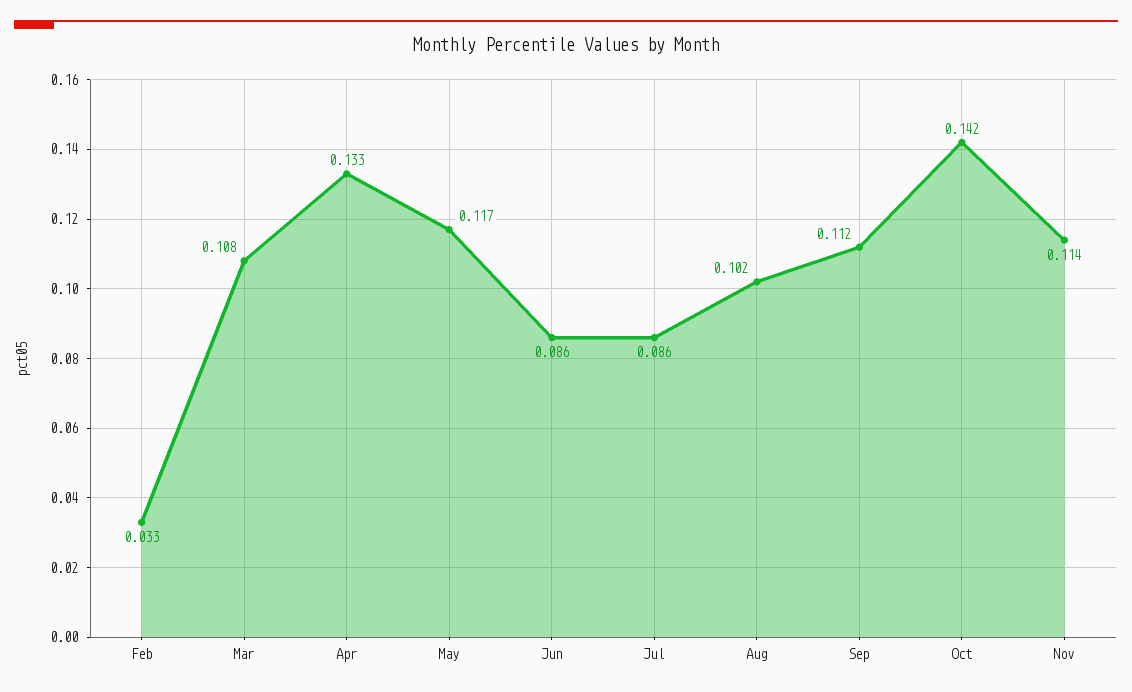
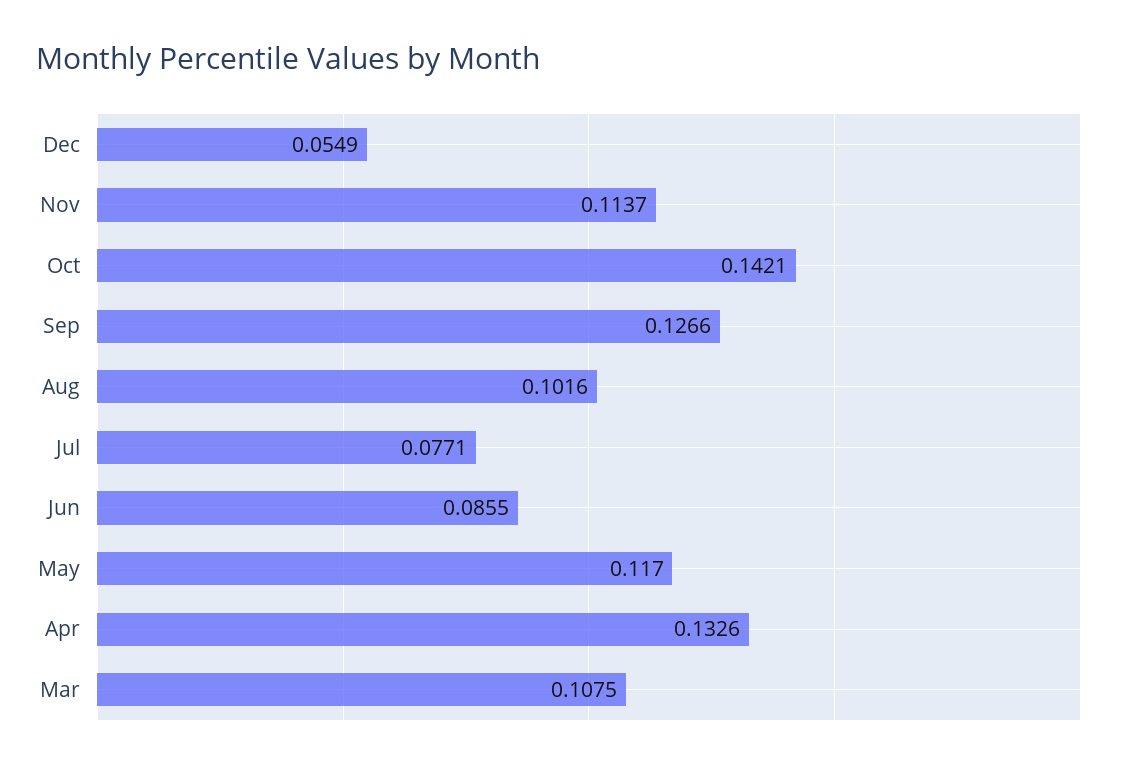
Feb: 0.033 -> none
Jul: 0.086 -> 0.0771
Sep: 0.112 -> 0.1266
Dec: none -> 0.0549

